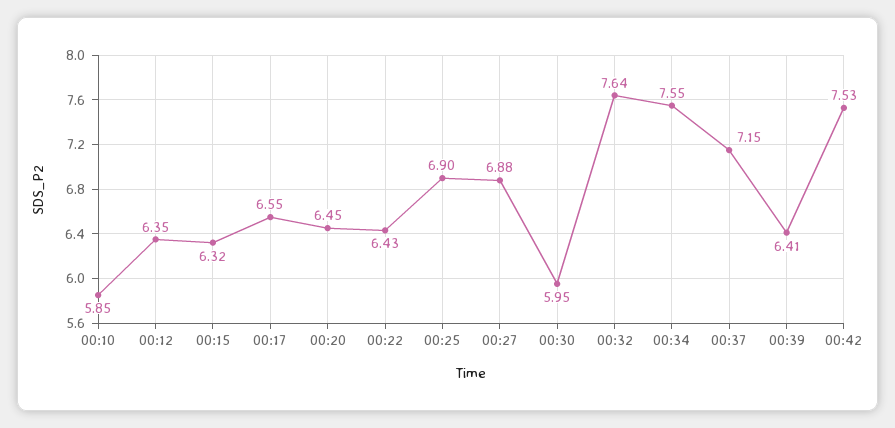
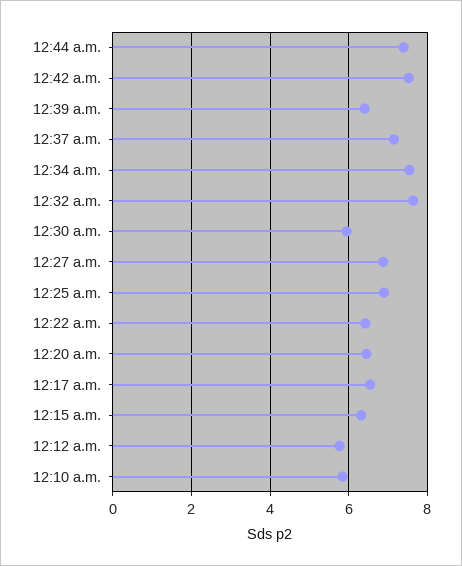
00:12: 6.35 -> 5.8
12:44 a.m.: none -> 7.4

